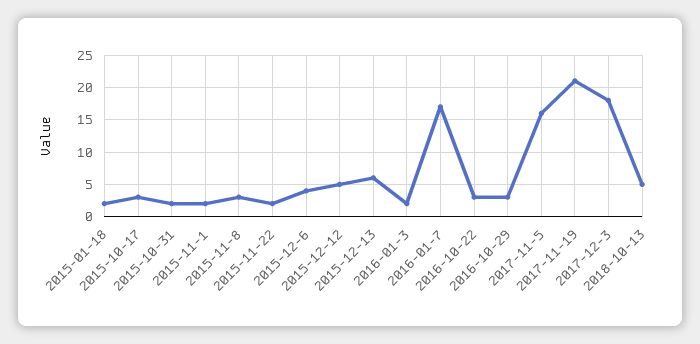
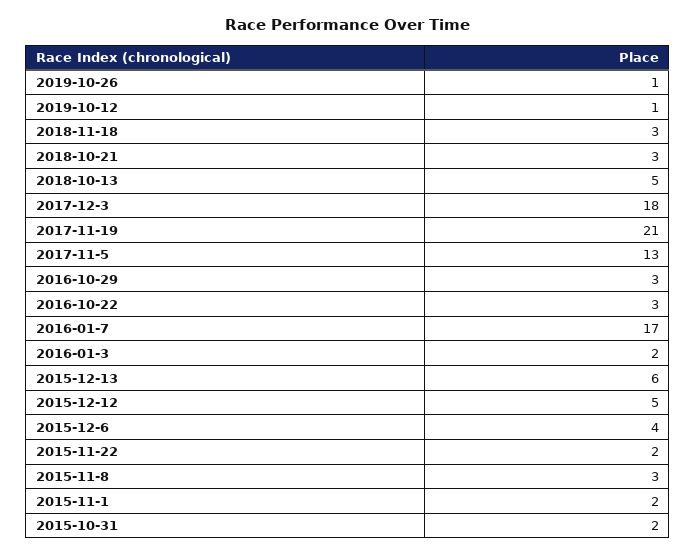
2015-01-18: 2 -> none
2015-10-17: 3 -> none
2017-11-5: 16 -> 13
2019-10-26: none -> 1
2019-10-12: none -> 1
2018-11-18: none -> 3
2018-10-21: none -> 3

